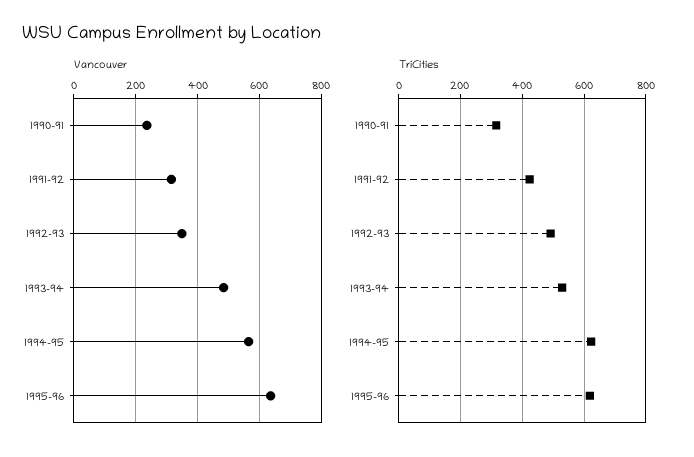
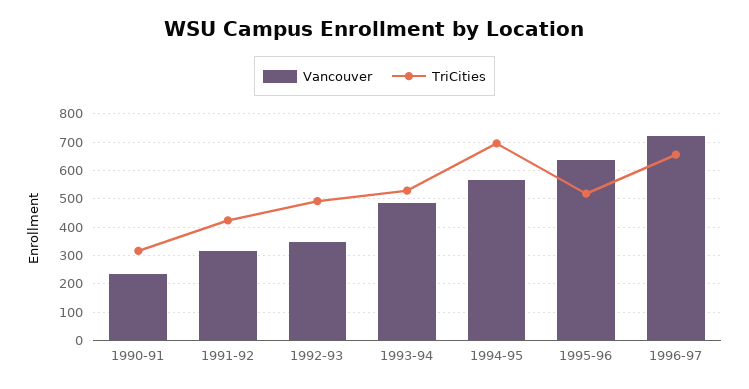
TriCities, 1994-95: 620 -> 700
TriCities, 1995-96: 620 -> 525
Vancouver, 1996-97: none -> 725
TriCities, 1996-97: none -> 650

